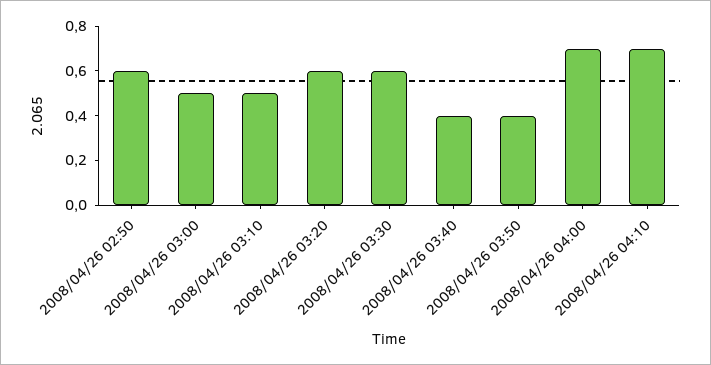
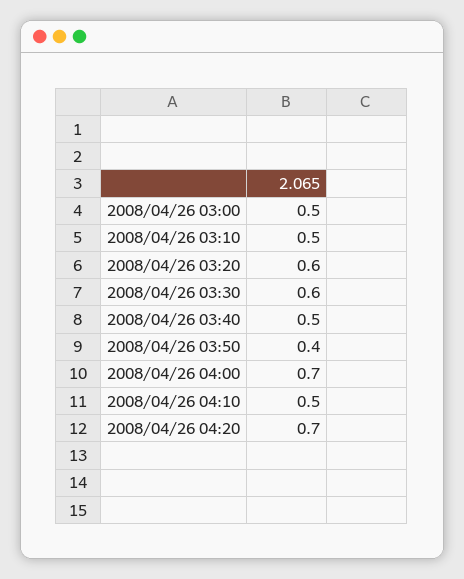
2008/04/26 02:50: 0.6 -> none
2008/04/26 03:40: 0.4 -> 0.5
2008/04/26 04:10: 0.7 -> 0.5
2008/04/26 04:20: none -> 0.7

